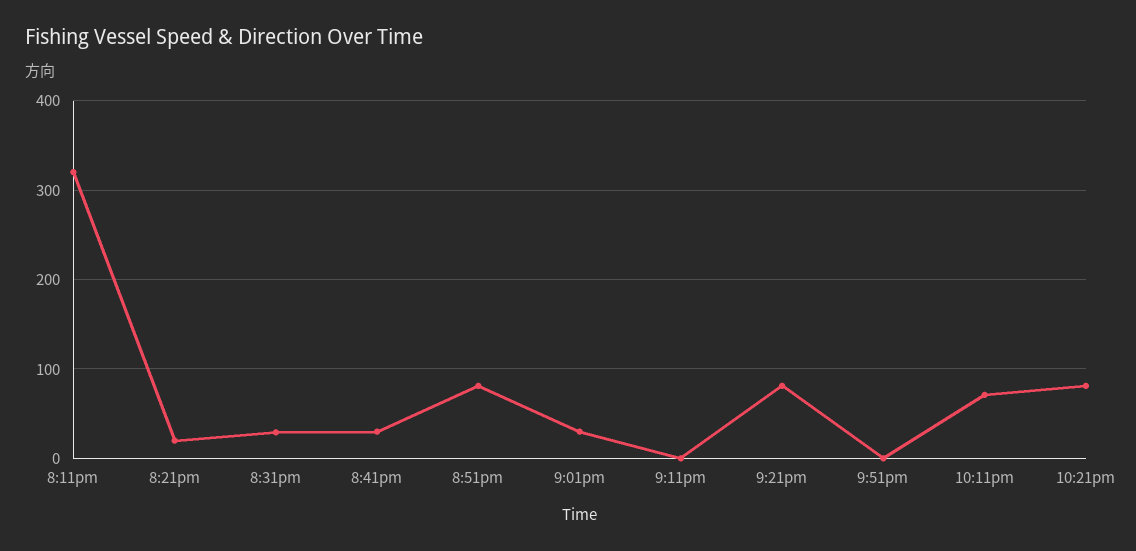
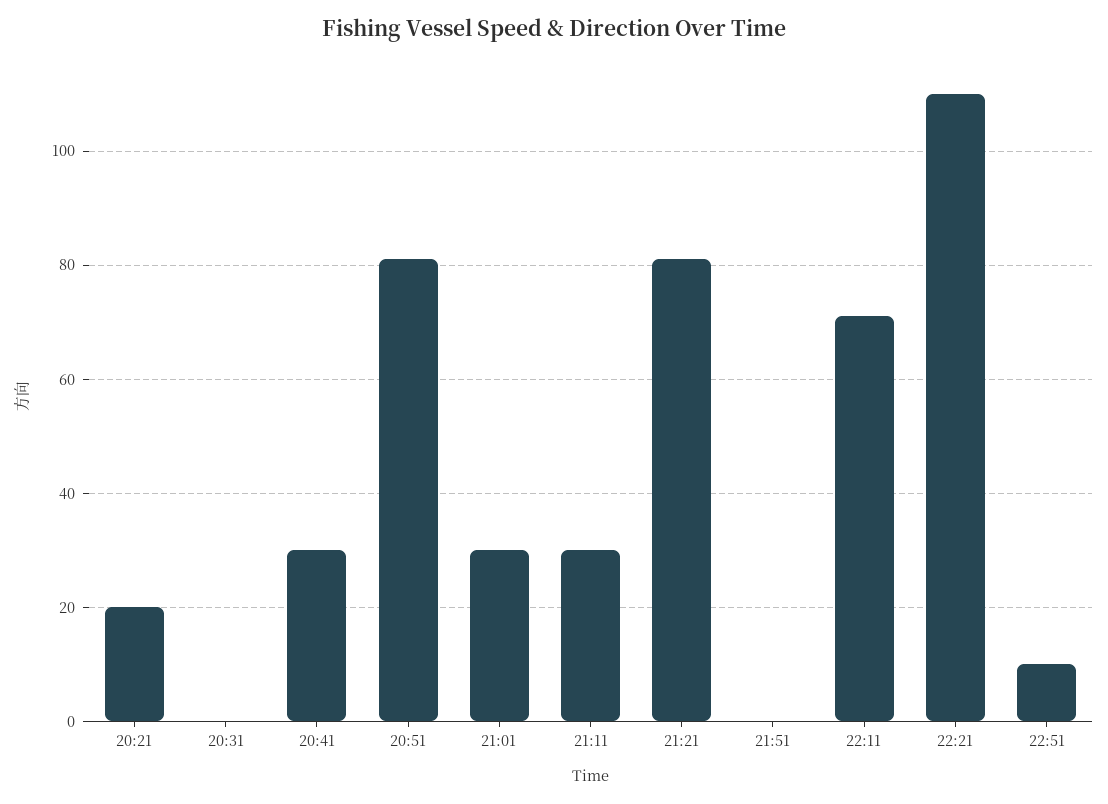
8:11pm: 320 -> none
8:31pm: 30 -> 0
9:11pm: 0 -> 30
10:21pm: 80 -> 110
22:51: none -> 10

